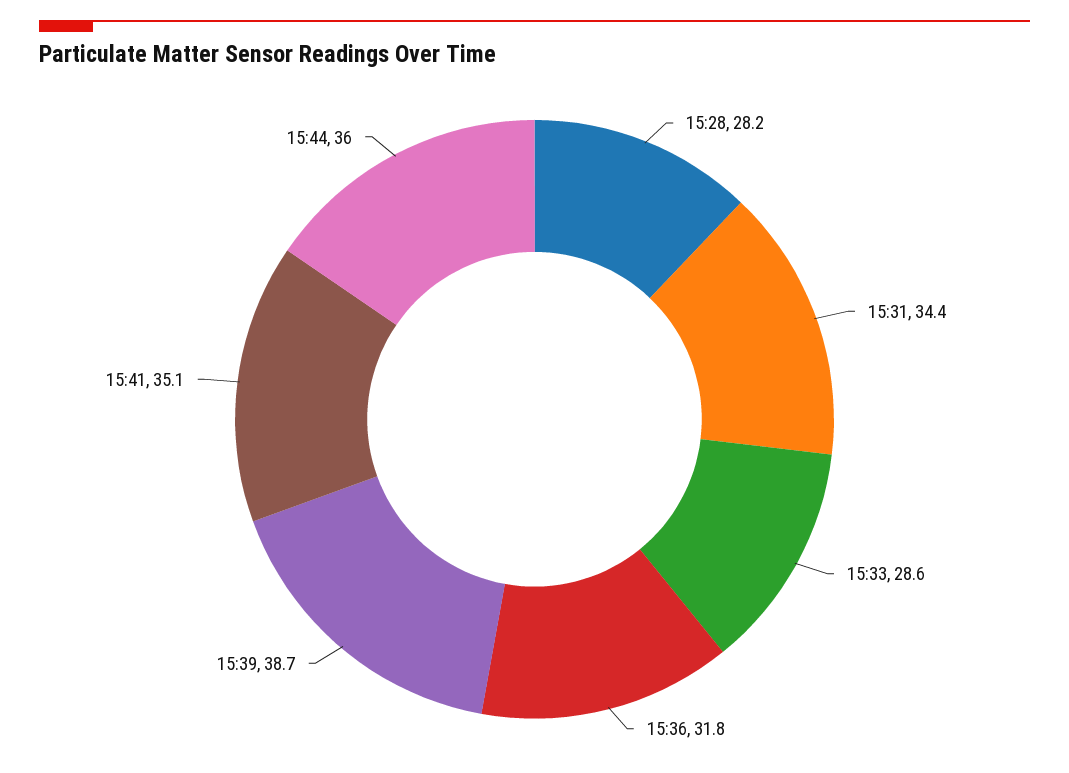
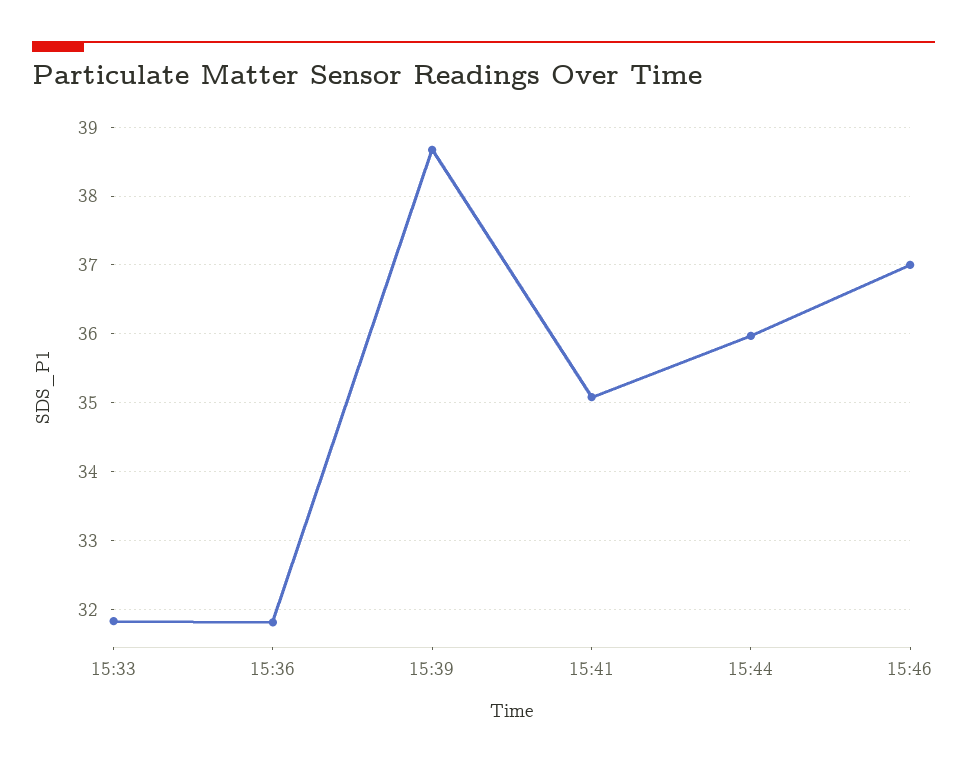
15:28: 28.2 -> none
15:31: 34.4 -> none
15:33: 28.6 -> 31.8
15:46: none -> 37

